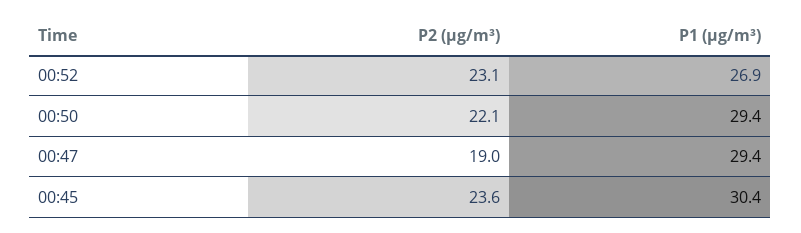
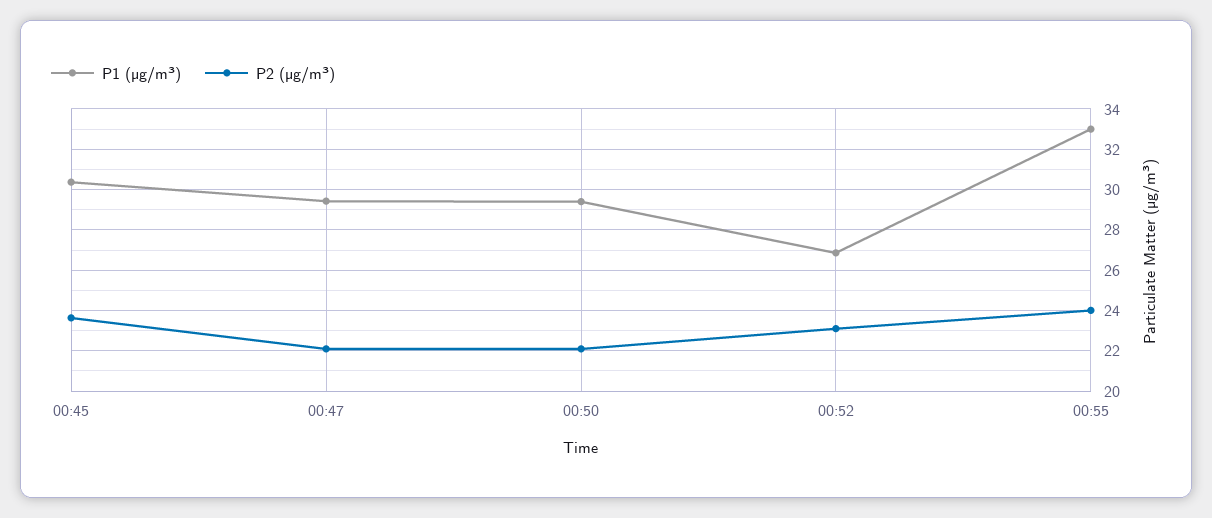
P2 (µg/m³), 00:47: 19 -> 22
P1 (µg/m³), 00:55: none -> 33
P2 (µg/m³), 00:55: none -> 24

